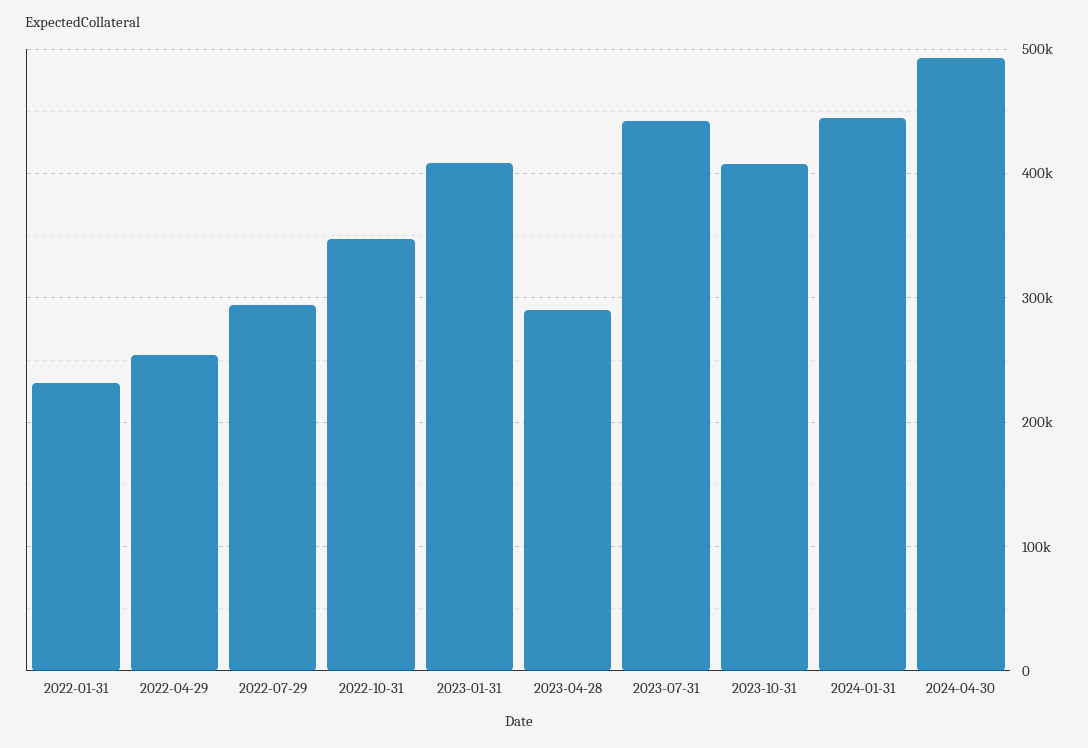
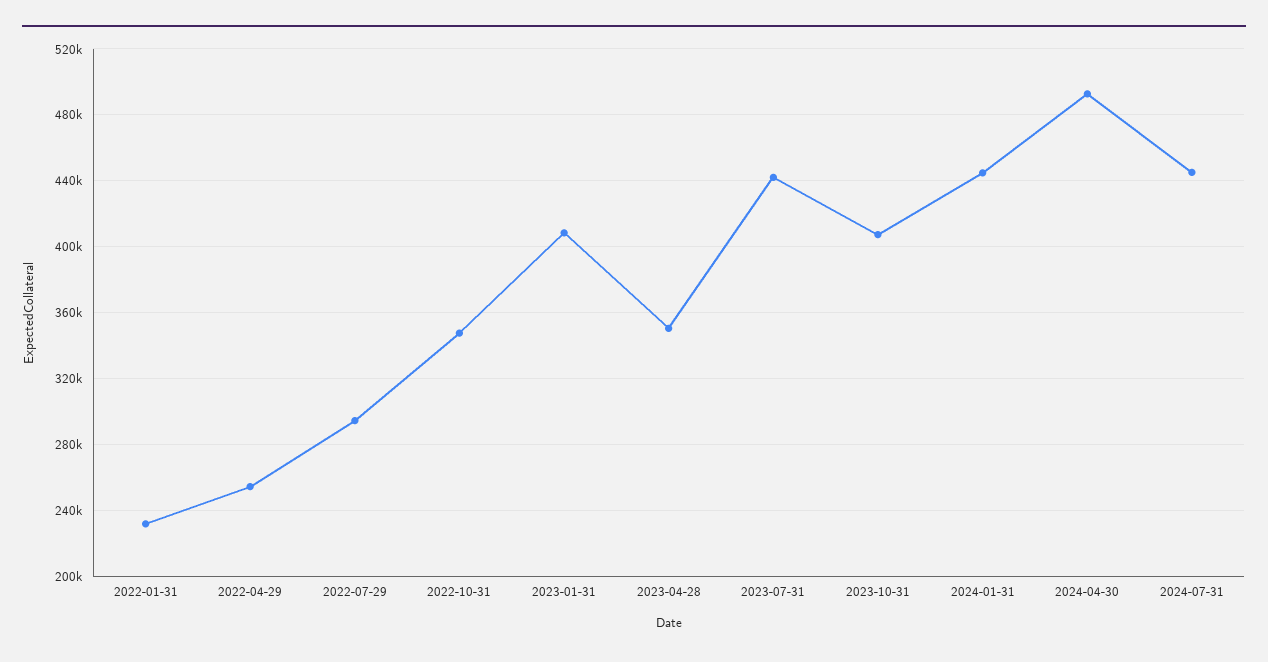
2023-04-28: 290000 -> 350000
2024-07-31: none -> 445000

